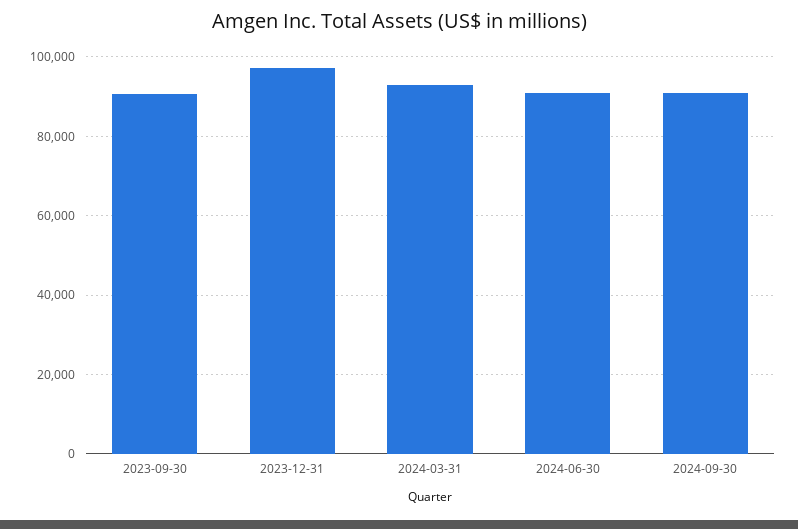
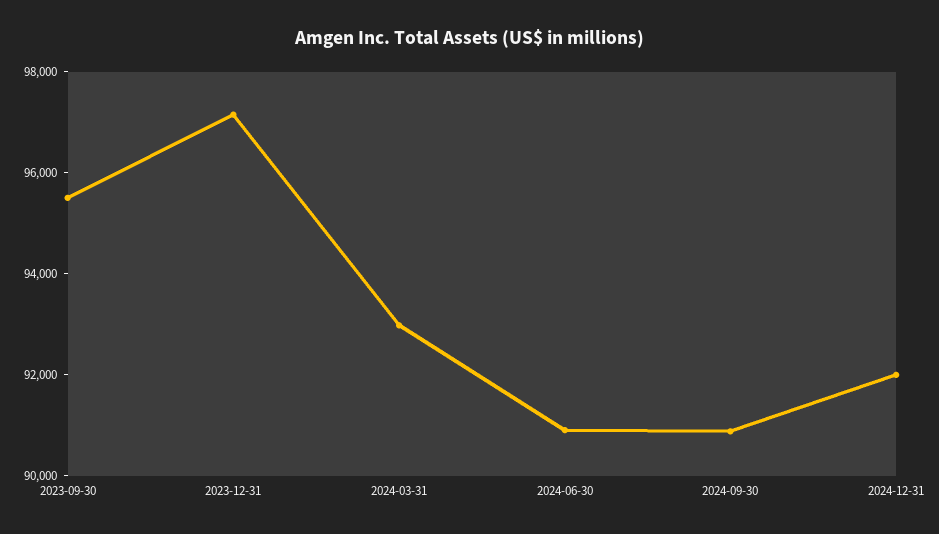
2023-09-30: 90000 -> 95500
2024-12-31: none -> 92000

